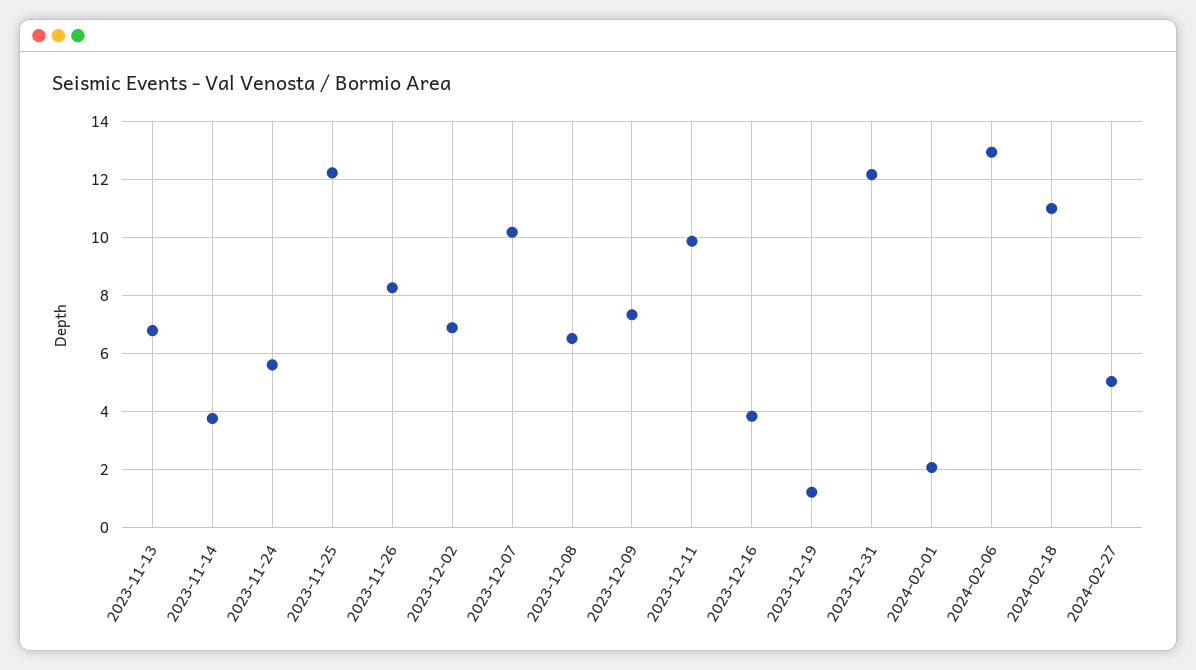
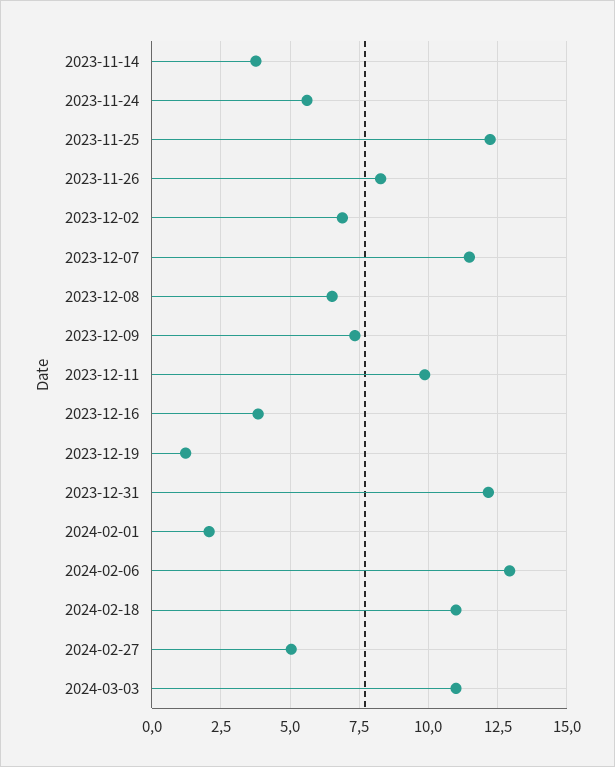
2023-11-13: 6.75 -> none
2023-12-07: 10.25 -> 11.5
2024-03-03: none -> 11

